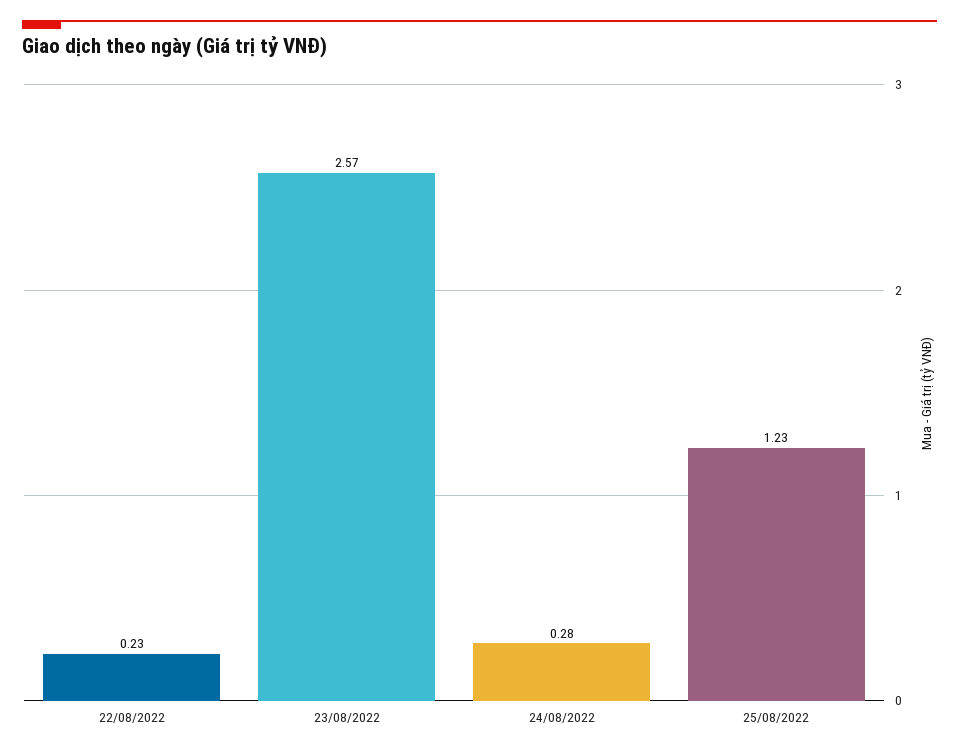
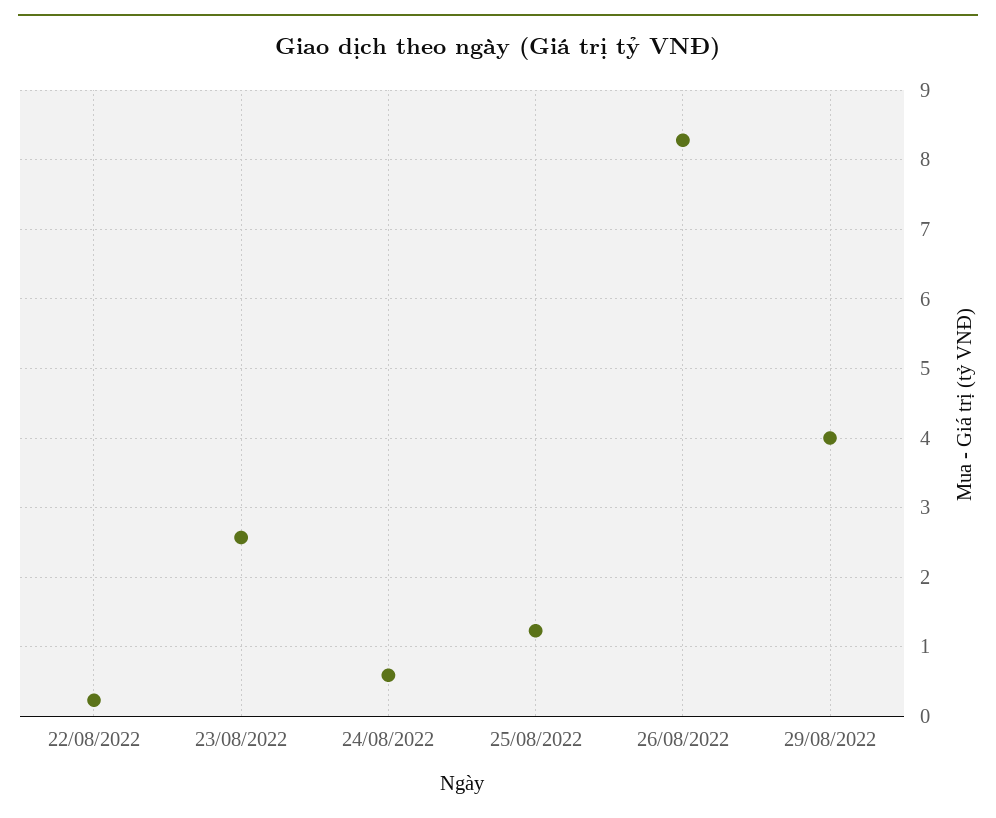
24/08/2022: 0.28 -> 0.6
26/08/2022: none -> 8.3
29/08/2022: none -> 4

